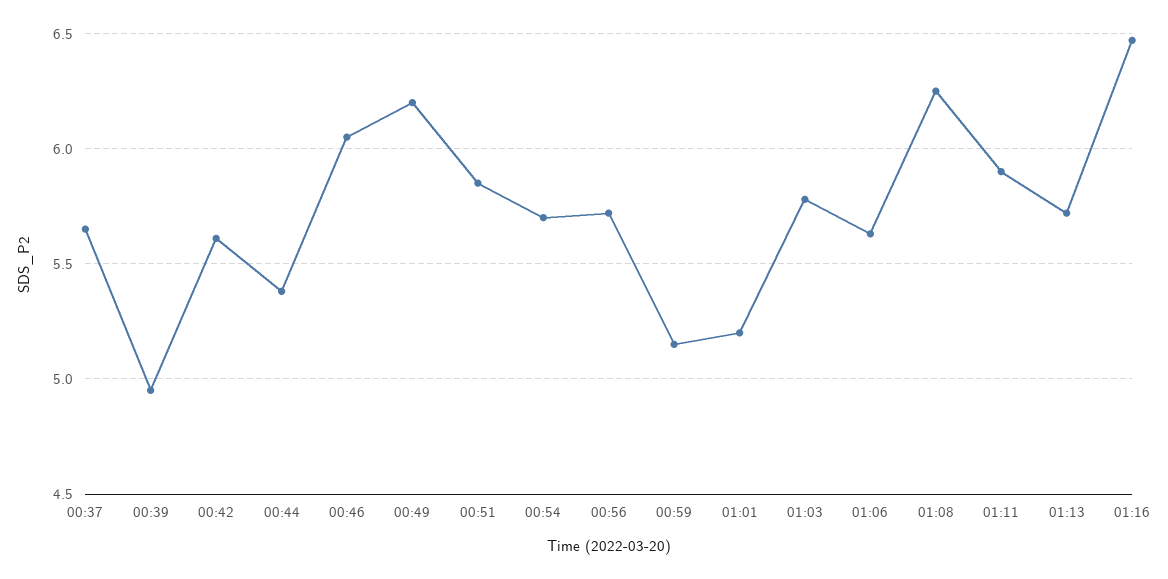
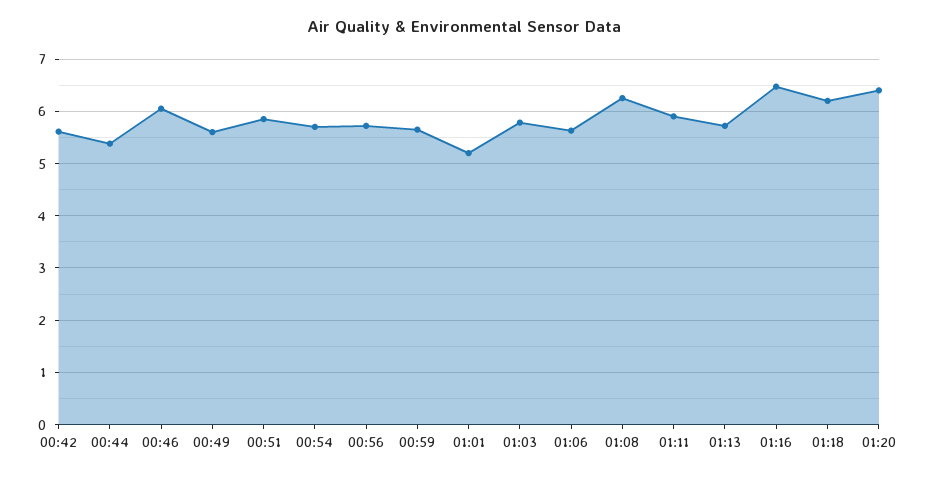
00:37: 5.65 -> none
00:39: 4.95 -> none
00:49: 6.2 -> 5.6
00:59: 5.15 -> 5.6
01:18: none -> 6.2
01:20: none -> 6.4

